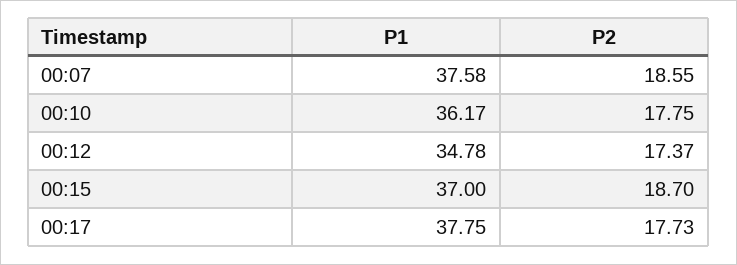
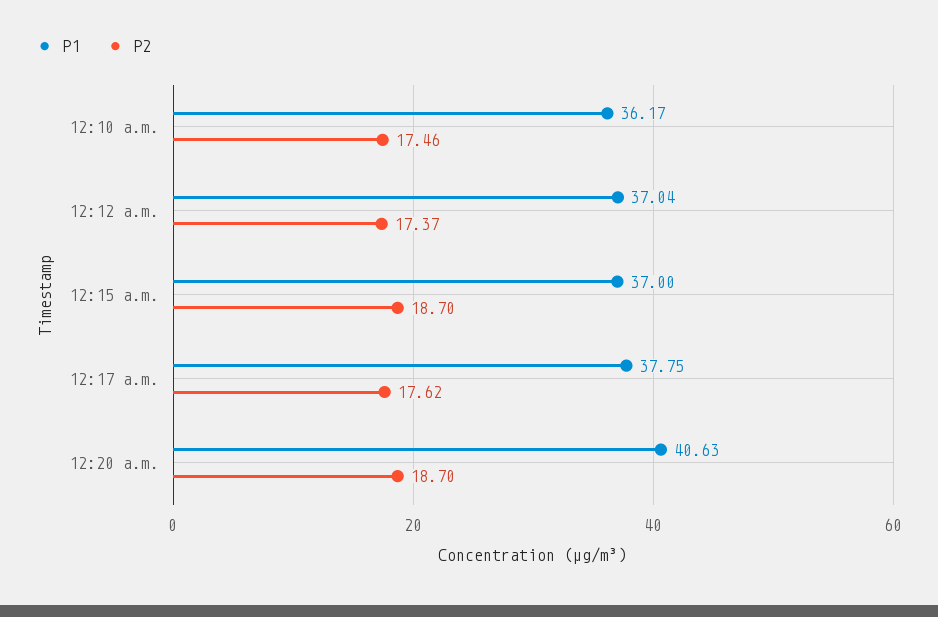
P1, 00:07: 37.58 -> none
P2, 00:07: 18.55 -> none
P2, 00:10: 17.75 -> 17.46
P1, 00:12: 34.78 -> 37.04
P2, 00:17: 17.73 -> 17.62
P1, 12:20 a.m.: none -> 40.63
P2, 12:20 a.m.: none -> 18.7

